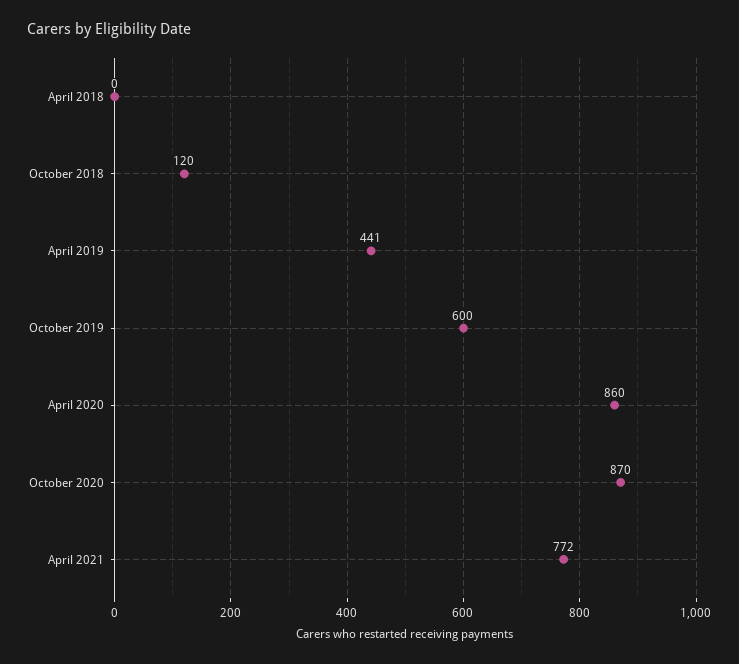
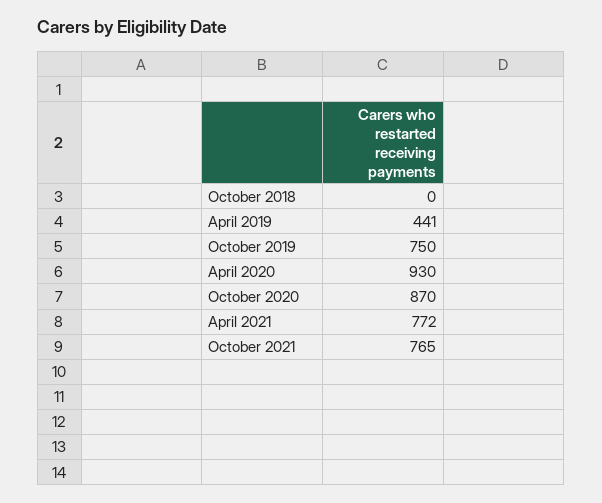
April 2018: 0 -> none
October 2018: 120 -> 0
October 2019: 600 -> 750
April 2020: 860 -> 930
October 2021: none -> 765

